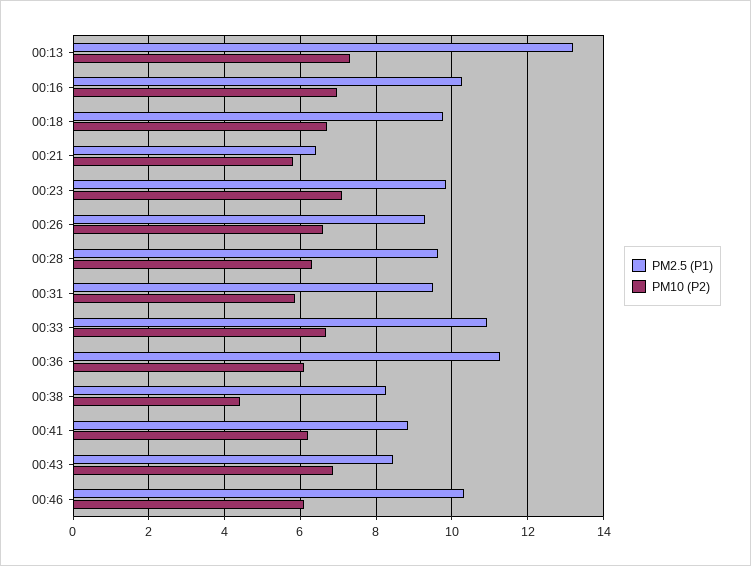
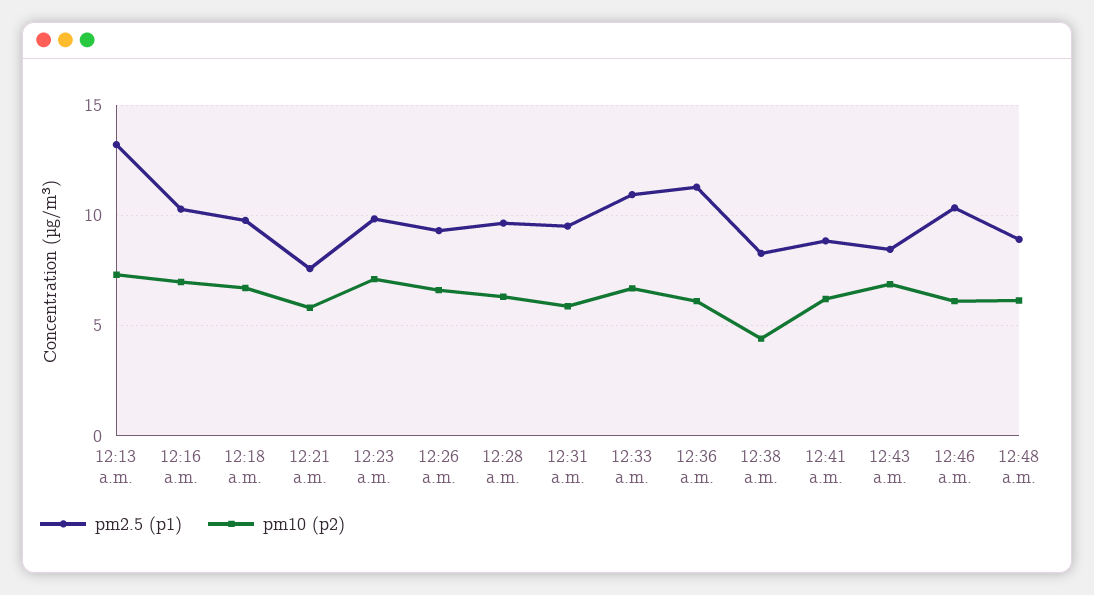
PM2.5 (P1), 00:21: 6.4 -> 7.5
PM2.5 (P1), 12:48 a.m.: none -> 9
PM10 (P2), 12:48 a.m.: none -> 6

